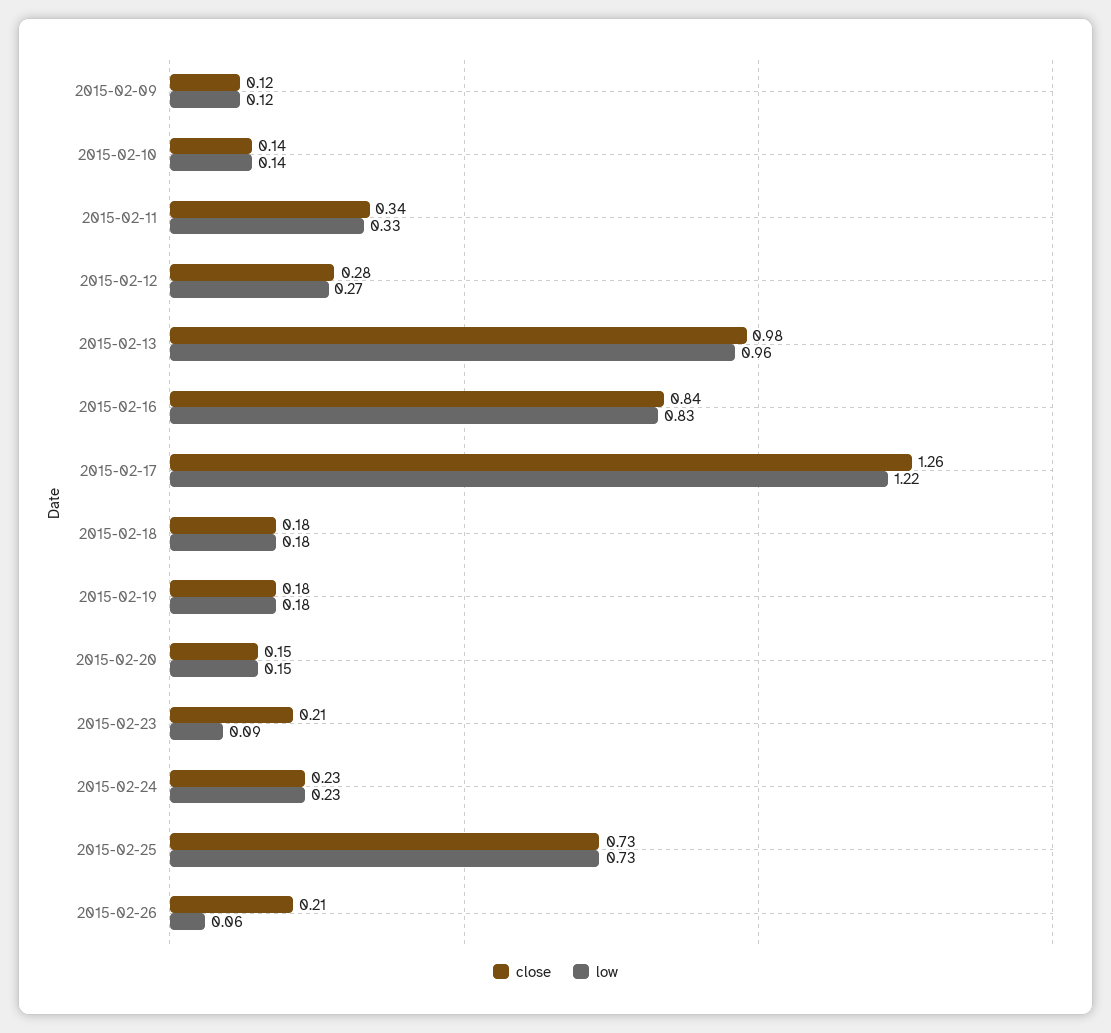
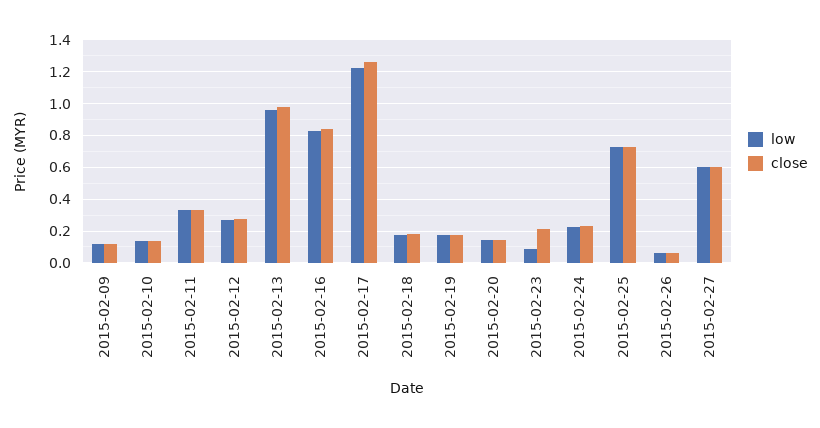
close, 2015-02-26: 0.21 -> 0.05
low, 2015-02-27: none -> 0.6
close, 2015-02-27: none -> 0.6

